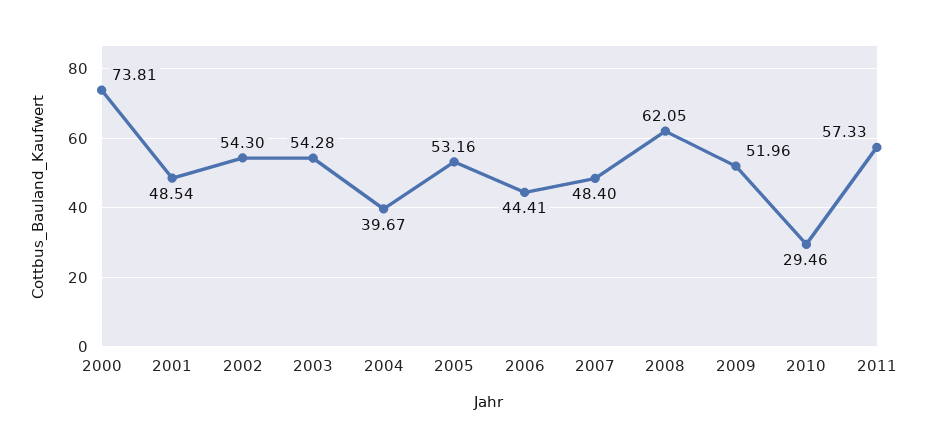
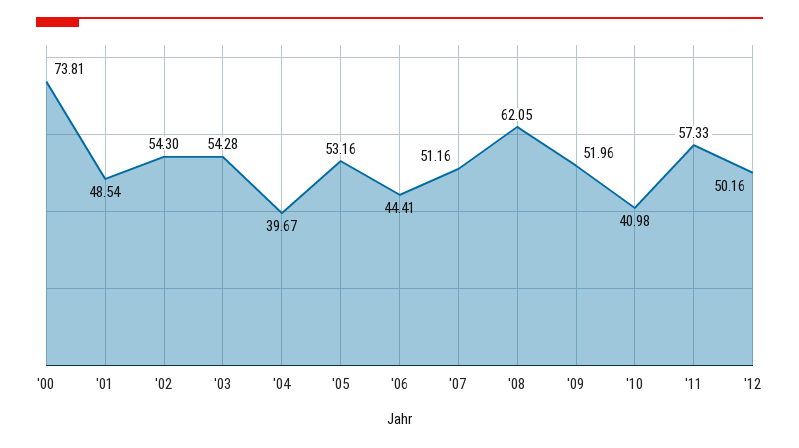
2007: 48.4 -> 51.16
2010: 29.46 -> 40.98
'12: none -> 50.16

